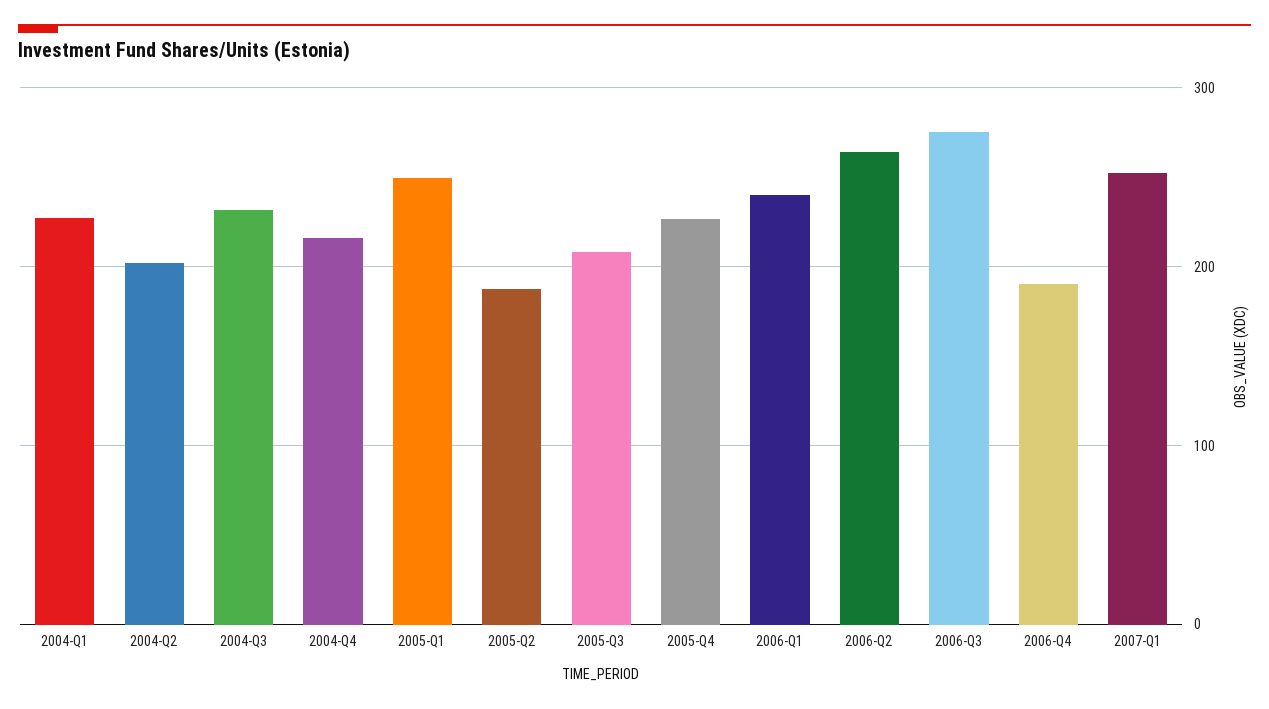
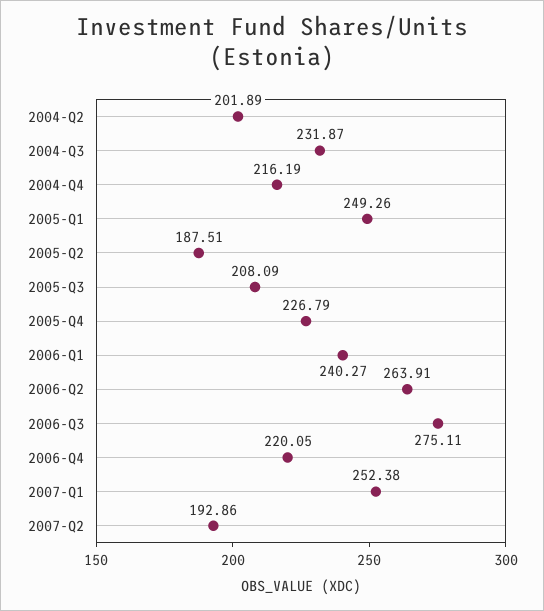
2004-Q1: 230 -> none
2006-Q4: 190 -> 220.05
2007-Q2: none -> 192.86

